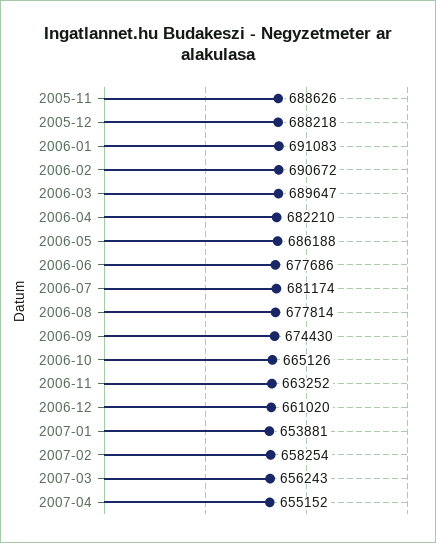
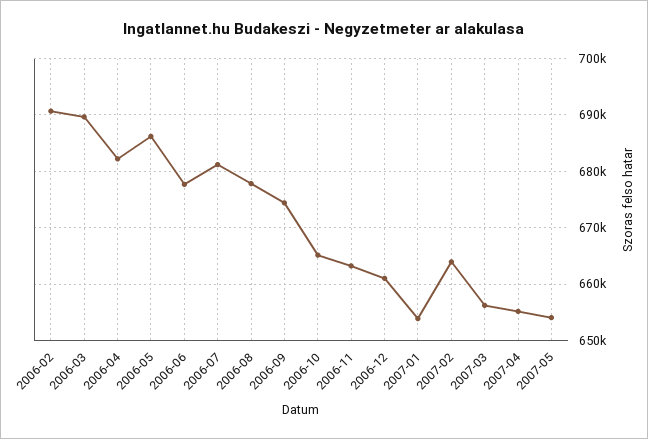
2005-11: 688626 -> none
2005-12: 688218 -> none
2006-01: 691083 -> none
2007-02: 658254 -> 664000
2007-05: none -> 654000

